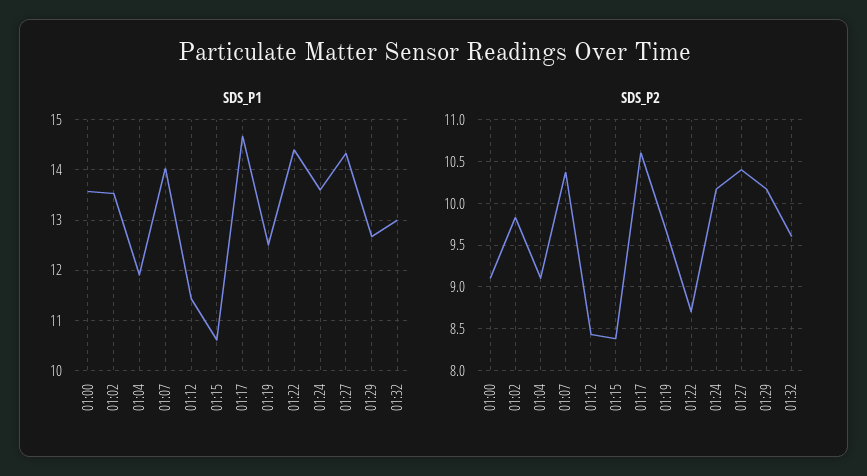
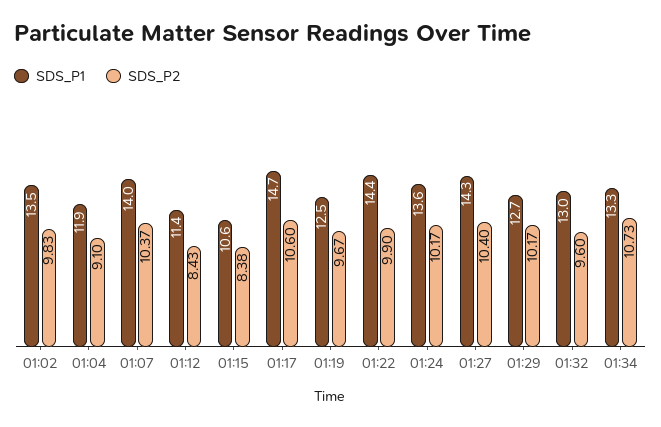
SDS_P1, 01:00: 13.6 -> none
SDS_P2, 01:00: 9.1 -> none
SDS_P2, 01:22: 8.7 -> 9.9
SDS_P1, 01:34: none -> 13.3
SDS_P2, 01:34: none -> 10.73

